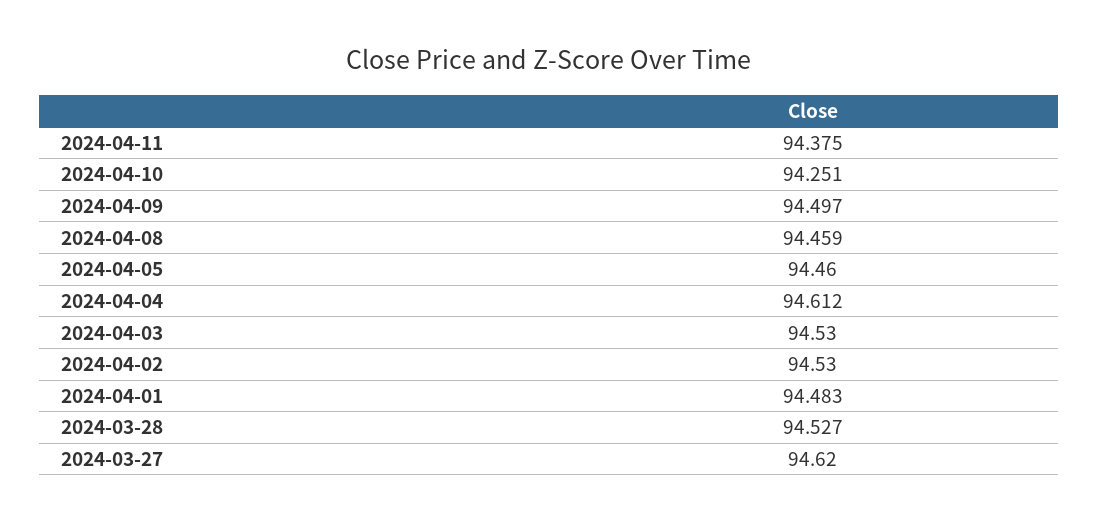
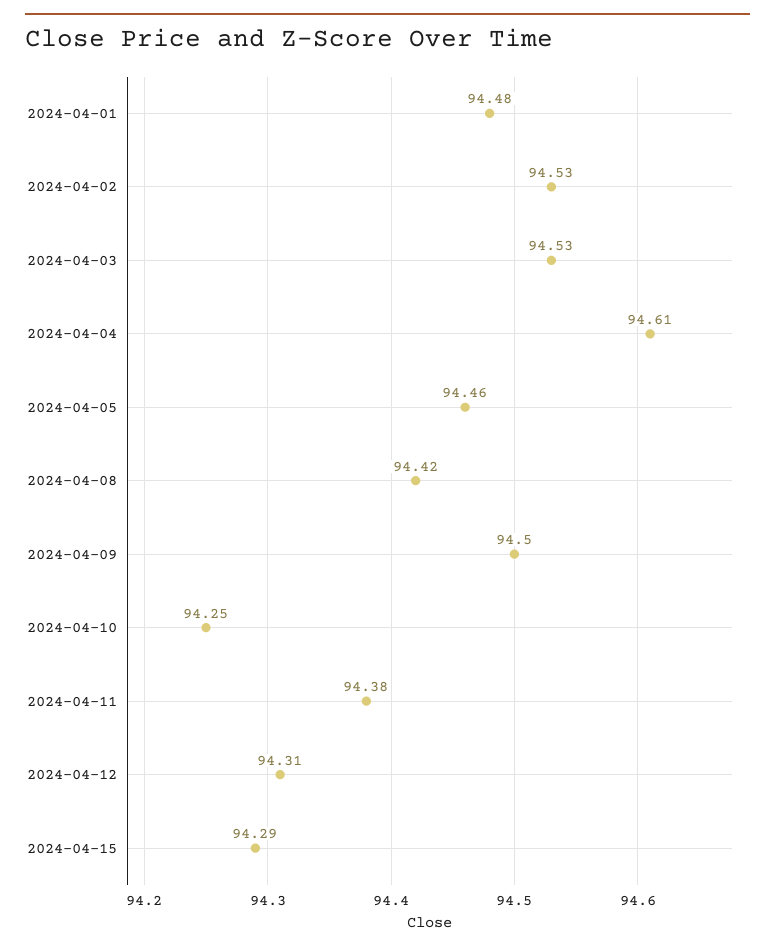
2024-04-08: 94.459 -> 94.42
2024-03-28: 94.527 -> none
2024-03-27: 94.62 -> none
2024-04-12: none -> 94.31
2024-04-15: none -> 94.29

